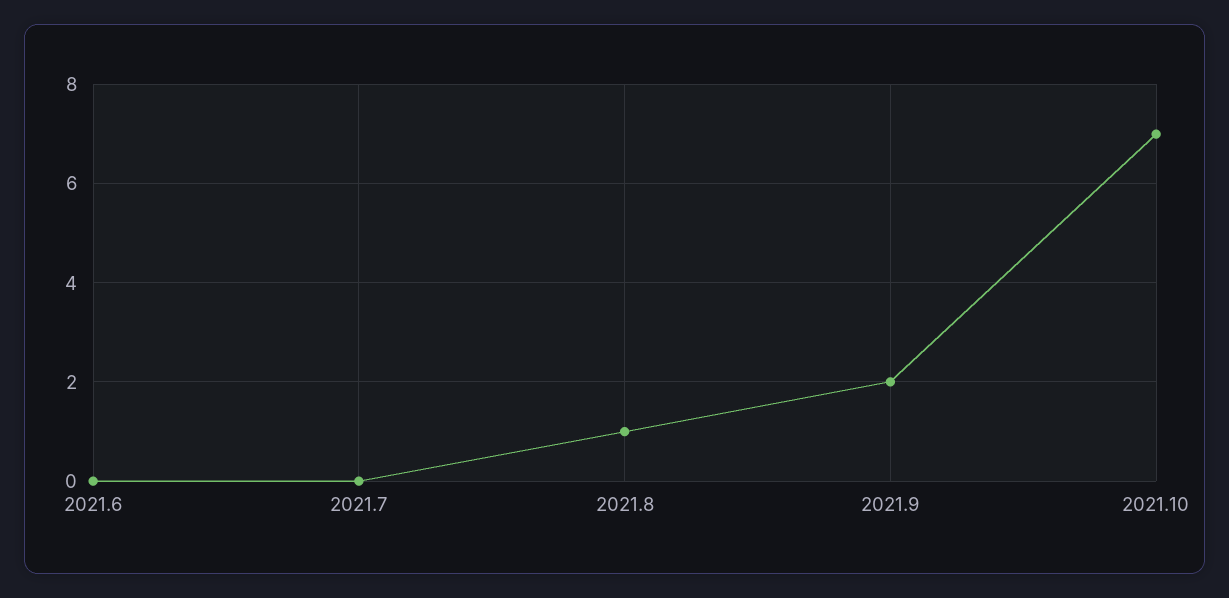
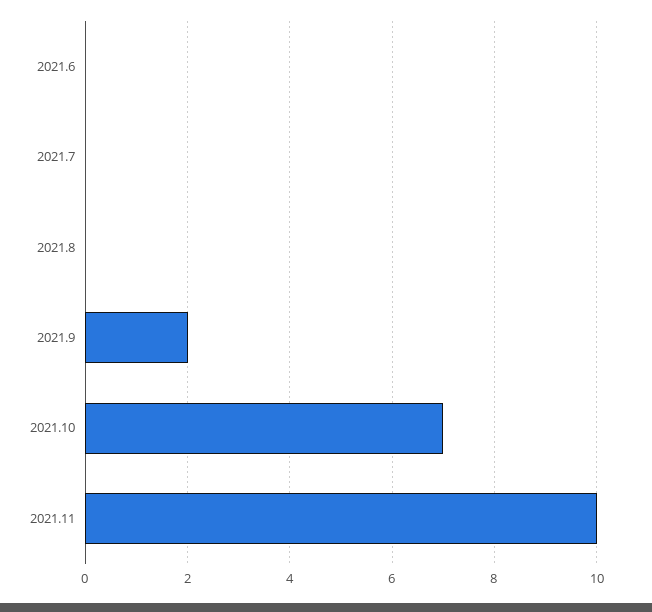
2021.8: 1 -> 0
2021.11: none -> 10

